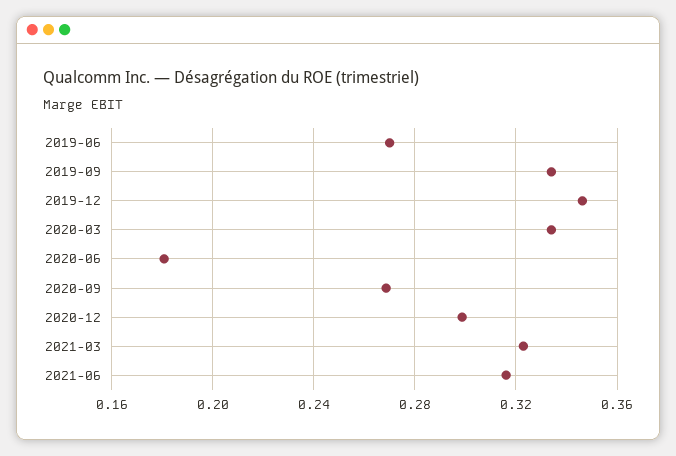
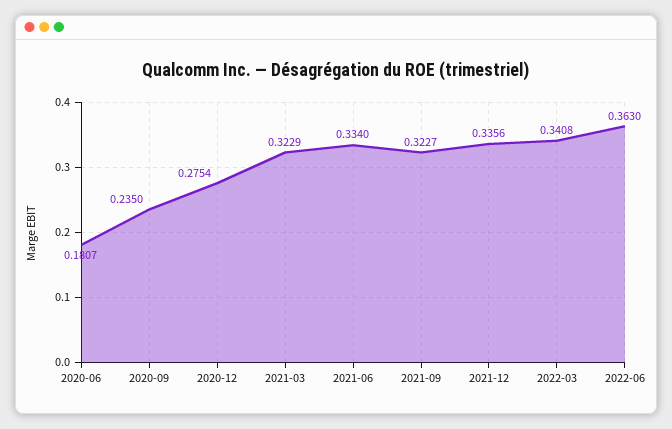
2019-06: 0.27 -> none
2019-09: 0.335 -> none
2019-12: 0.345 -> none
2020-03: 0.335 -> none
2020-09: 0.27 -> 0.235
2020-12: 0.3 -> 0.2754
2021-06: 0.315 -> 0.334
2021-09: none -> 0.3227
2021-12: none -> 0.3356
2022-03: none -> 0.3408
2022-06: none -> 0.363

